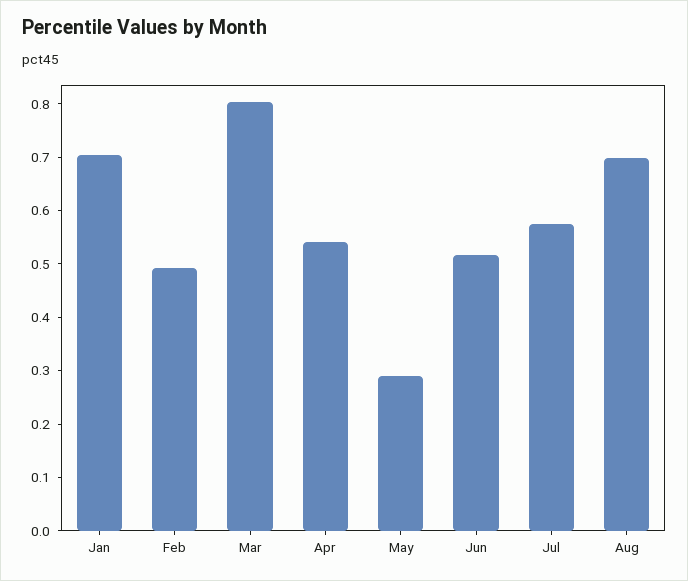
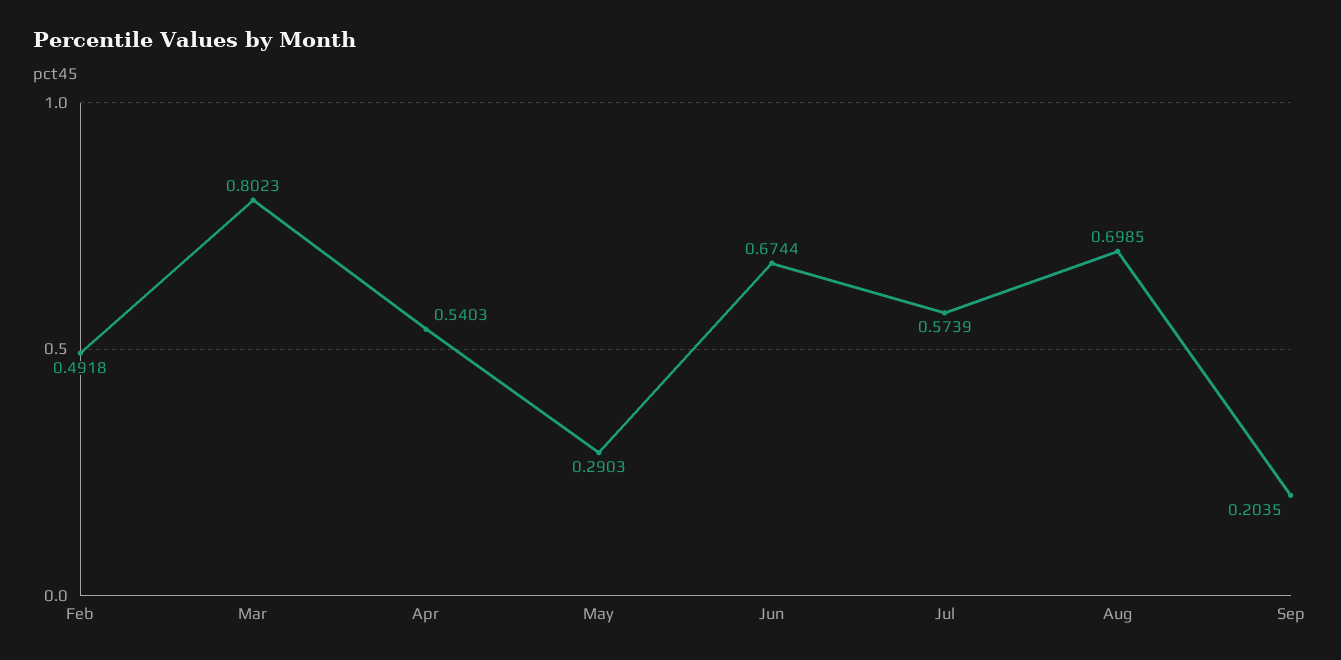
Jan: 0.7 -> none
Jun: 0.52 -> 0.6744
Sep: none -> 0.2035

